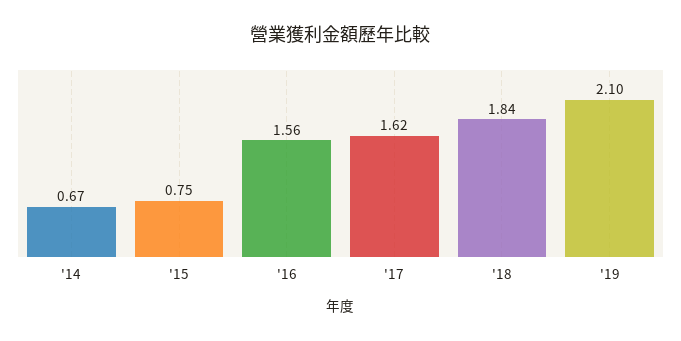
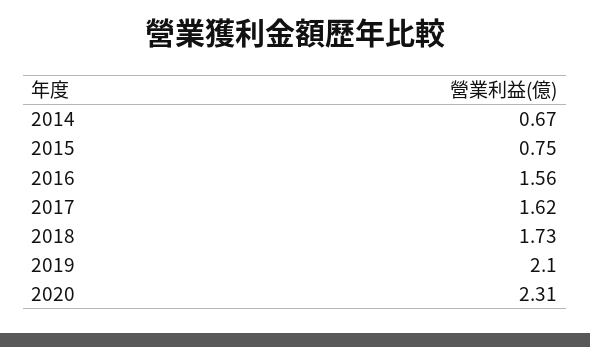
'18: 1.84 -> 1.73
2020: none -> 2.31

